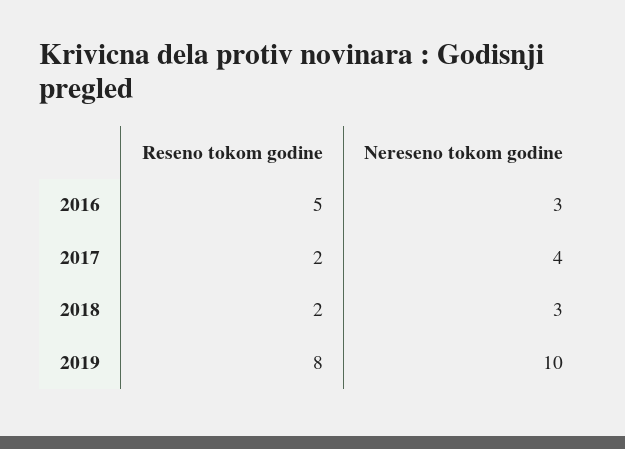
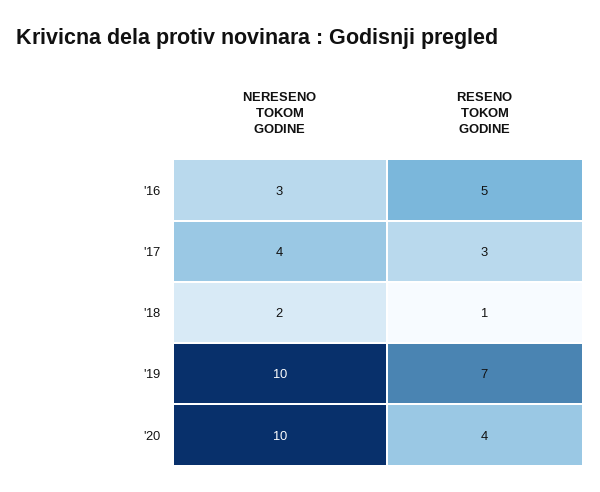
Reseno tokom godine, 2017: 2 -> 3
Reseno tokom godine, 2018: 2 -> 1
Nereseno tokom godine, 2018: 3 -> 2
Reseno tokom godine, 2019: 8 -> 7
Nereseno tokom godine, '20: none -> 10
Reseno tokom godine, '20: none -> 4

